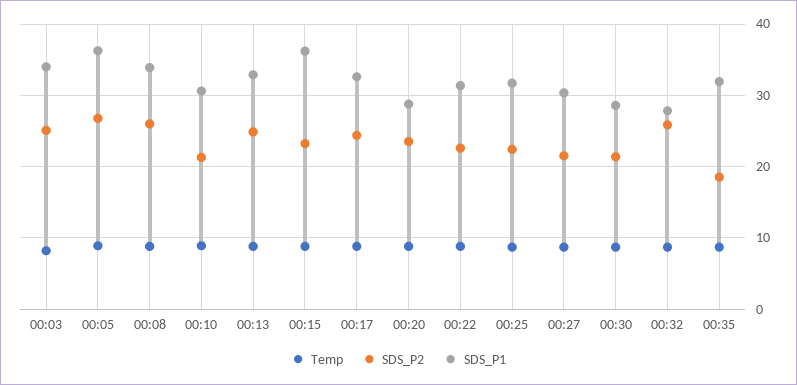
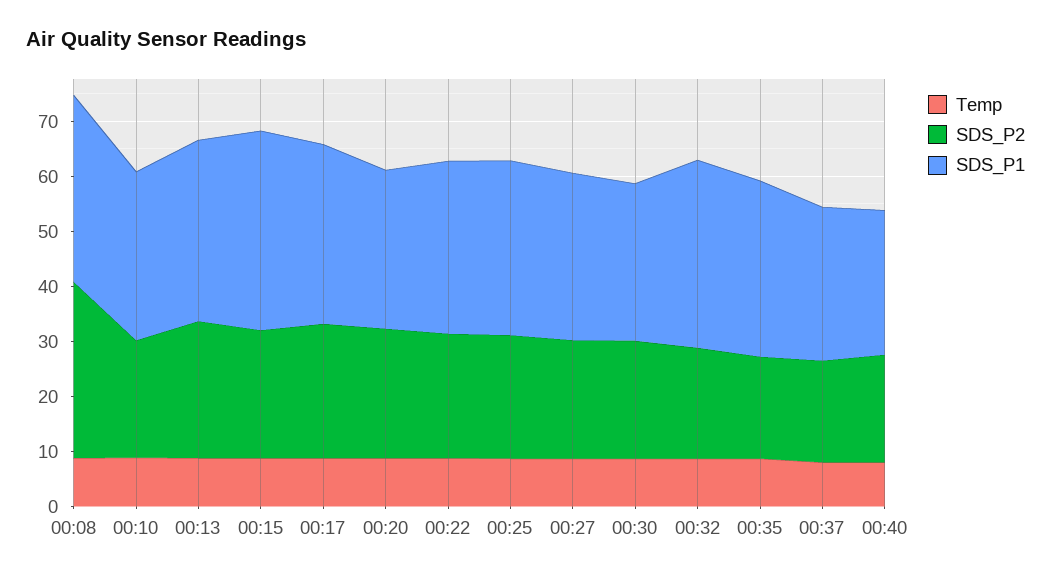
Temp, 00:03: 8 -> none
SDS_P2, 00:03: 25 -> none
SDS_P1, 00:03: 34 -> none
Temp, 00:05: 9 -> none
SDS_P2, 00:05: 27 -> none
SDS_P1, 00:05: 36 -> none
SDS_P2, 00:08: 26 -> 32
SDS_P2, 00:32: 26 -> 20
SDS_P1, 00:32: 28 -> 34
Temp, 00:37: none -> 8
SDS_P2, 00:37: none -> 18
SDS_P1, 00:37: none -> 28
Temp, 00:40: none -> 8
SDS_P2, 00:40: none -> 20
SDS_P1, 00:40: none -> 26

